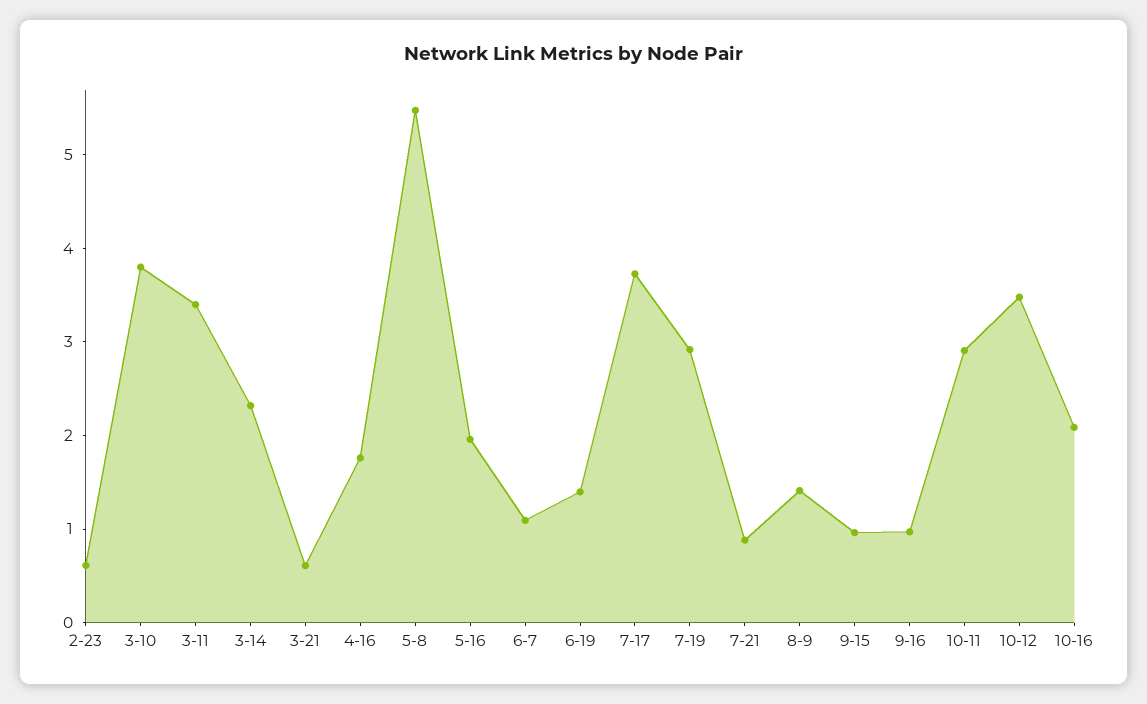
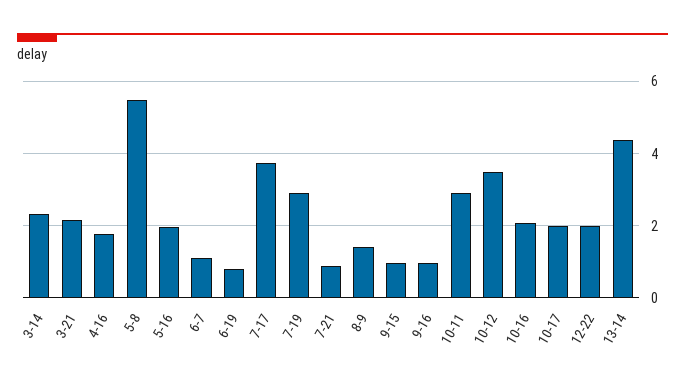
2-23: 0.6 -> none
3-10: 3.8 -> none
3-11: 3.4 -> none
3-21: 0.6 -> 2.2
6-19: 1.4 -> 0.8
10-17: none -> 2
12-22: none -> 2
13-14: none -> 4.4

